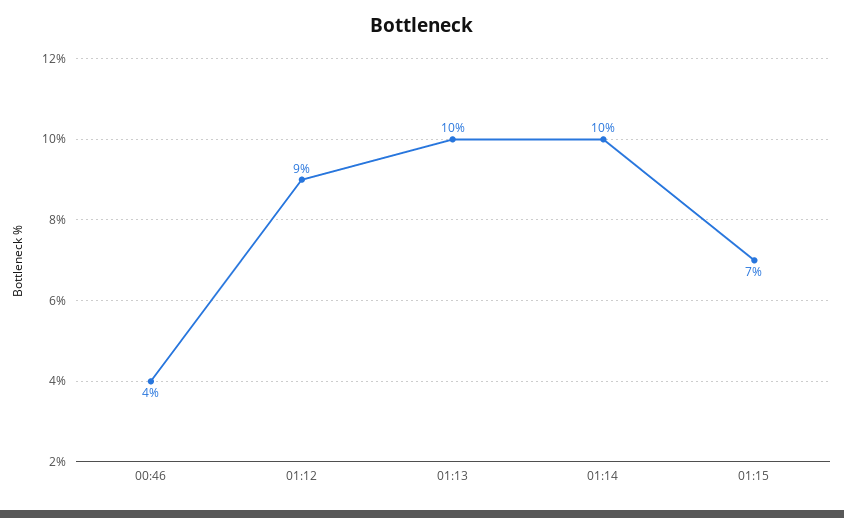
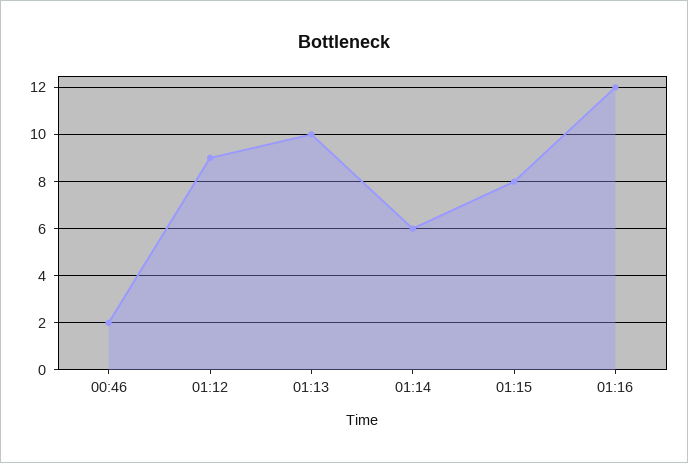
00:46: 4 -> 2
01:14: 10 -> 6
01:15: 7 -> 8
01:16: none -> 12

